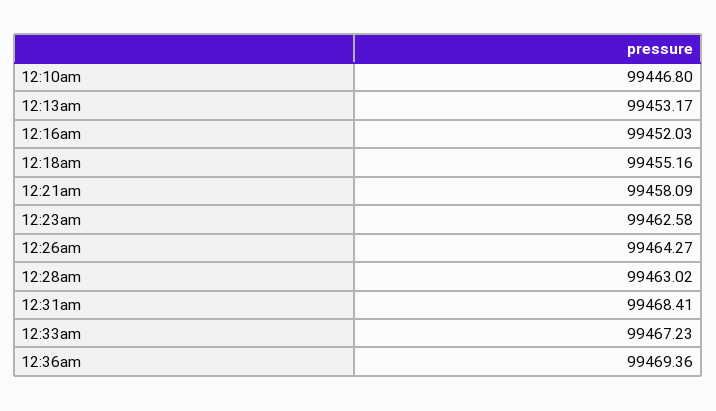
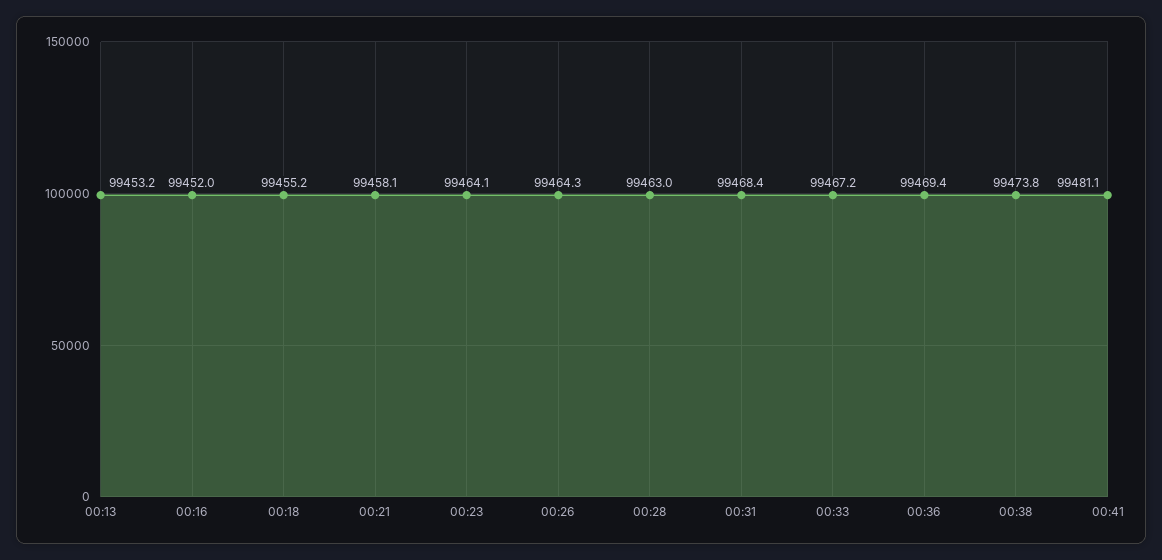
12:10am: 99446.8 -> none
12:23am: 99462.58 -> 99464.1
00:38: none -> 99473.8
00:41: none -> 99481.1

